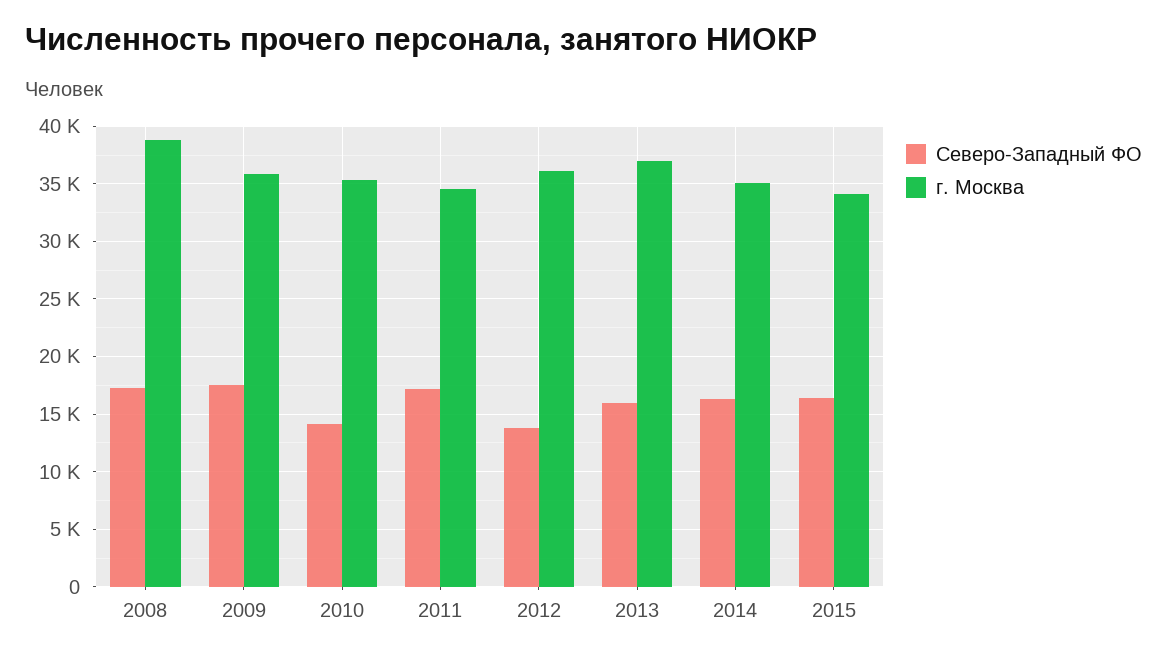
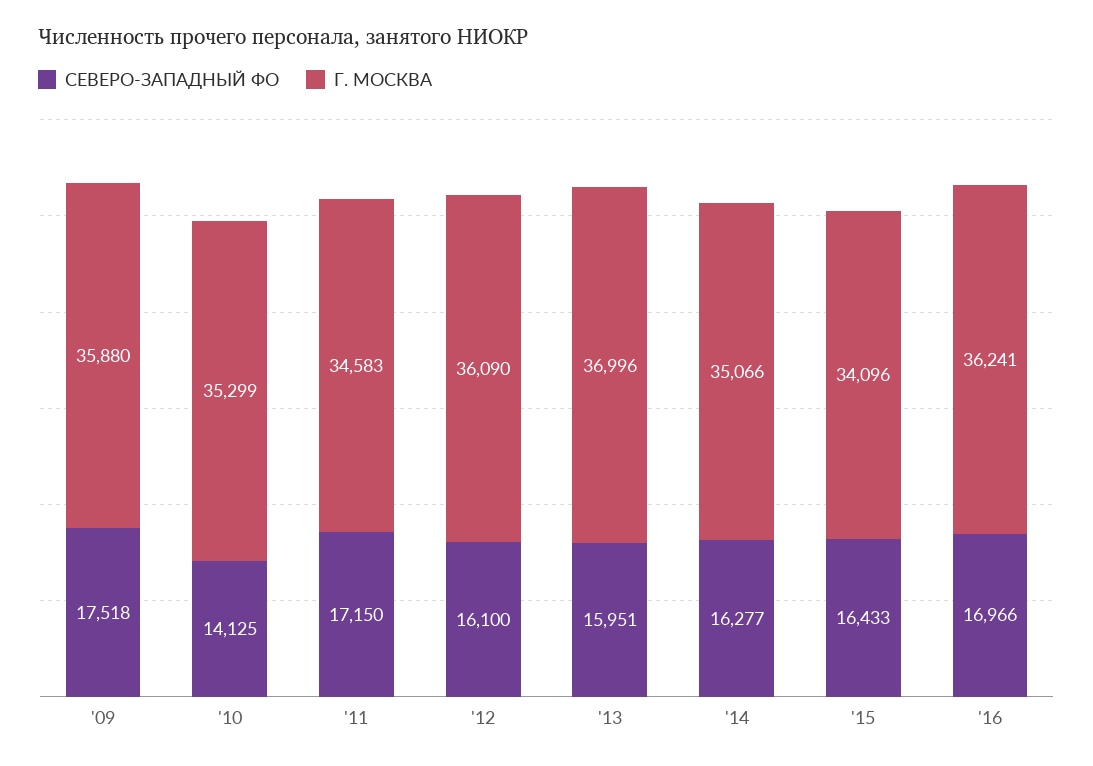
Северо-Западный ФО, 2008: 17000 -> none
г. Москва, 2008: 39000 -> none
Северо-Западный ФО, 2012: 14000 -> 16100
Северо-Западный ФО, '16: none -> 16966
г. Москва, '16: none -> 36241

